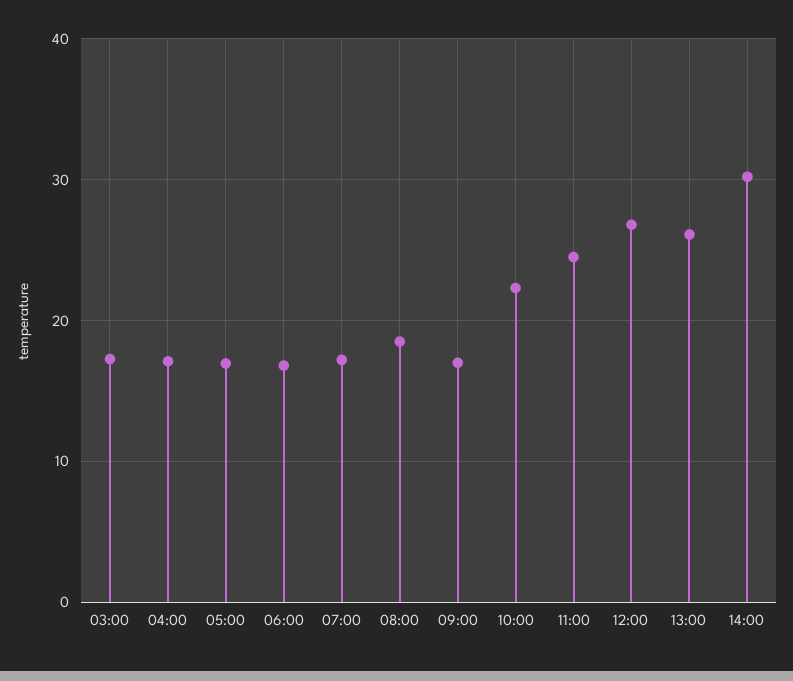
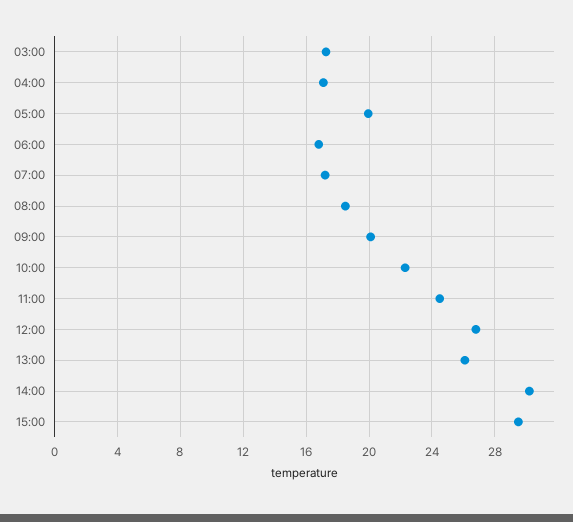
05:00: 17 -> 20
09:00: 17 -> 20
15:00: none -> 29.5

